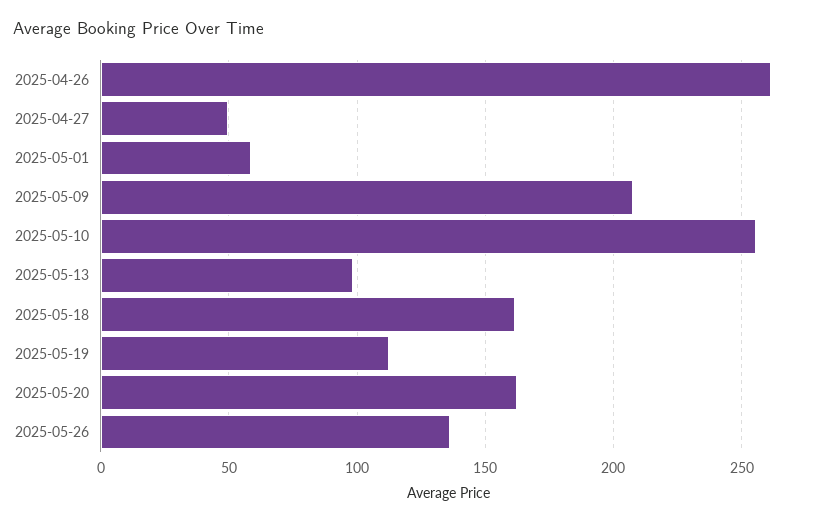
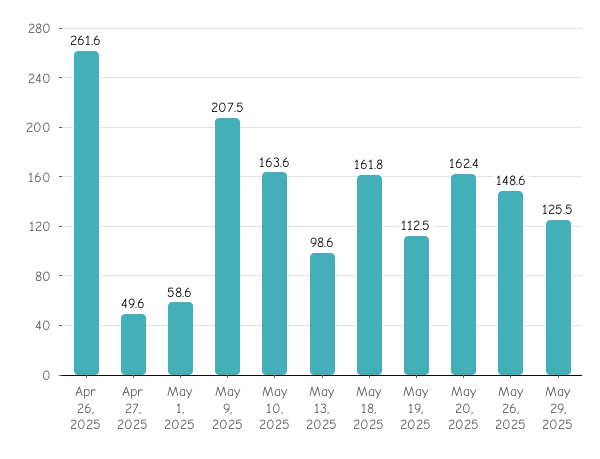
2025-05-10: 255 -> 163.6
2025-05-26: 135 -> 148.6
May 29, 2025: none -> 125.5

